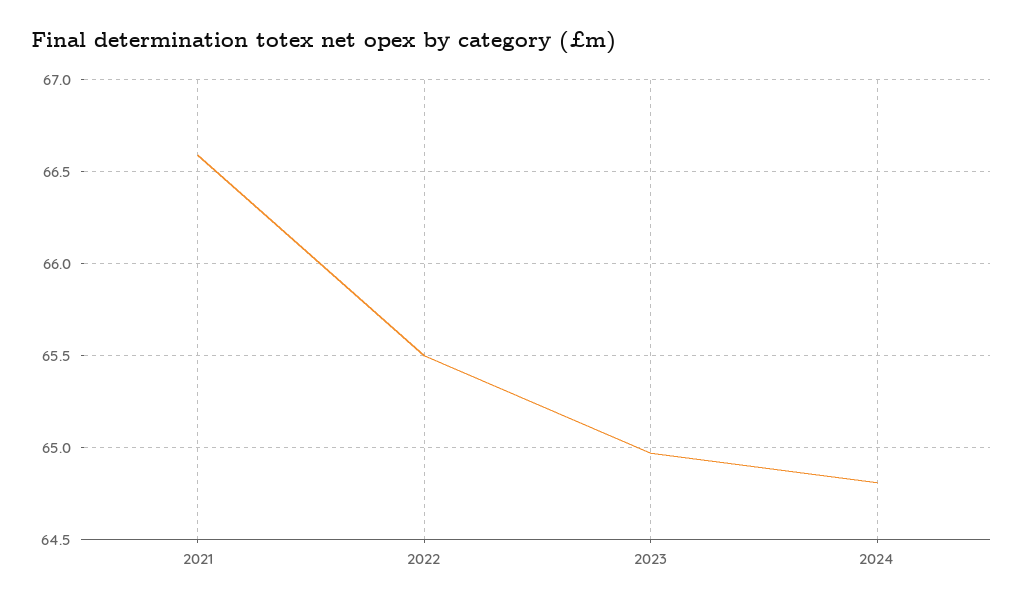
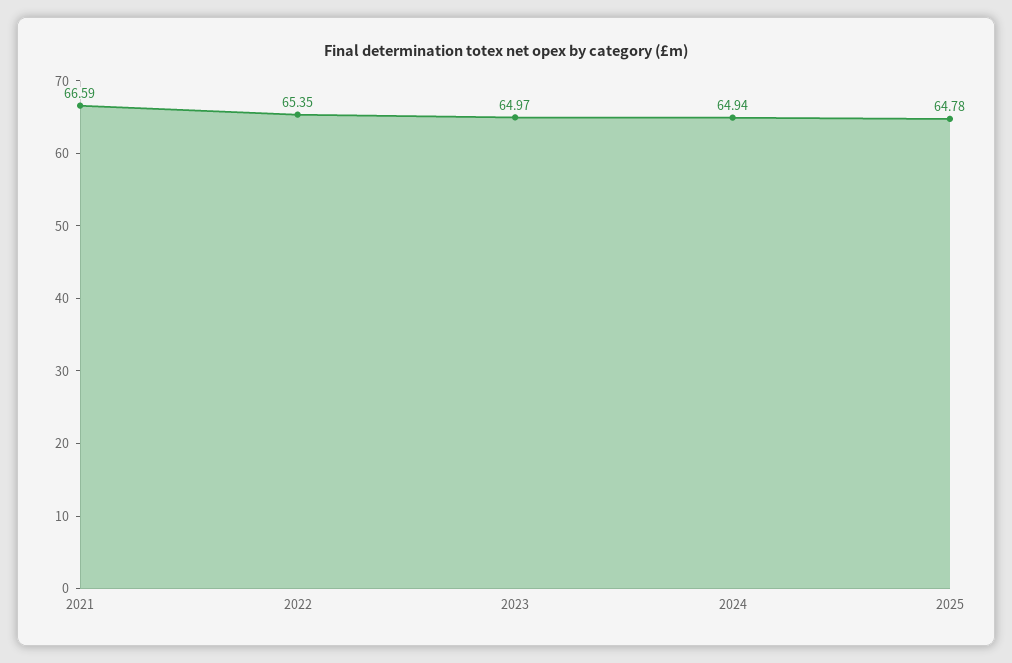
2022: 65.5 -> 65.35
2024: 64.8 -> 64.94
2025: none -> 64.78

